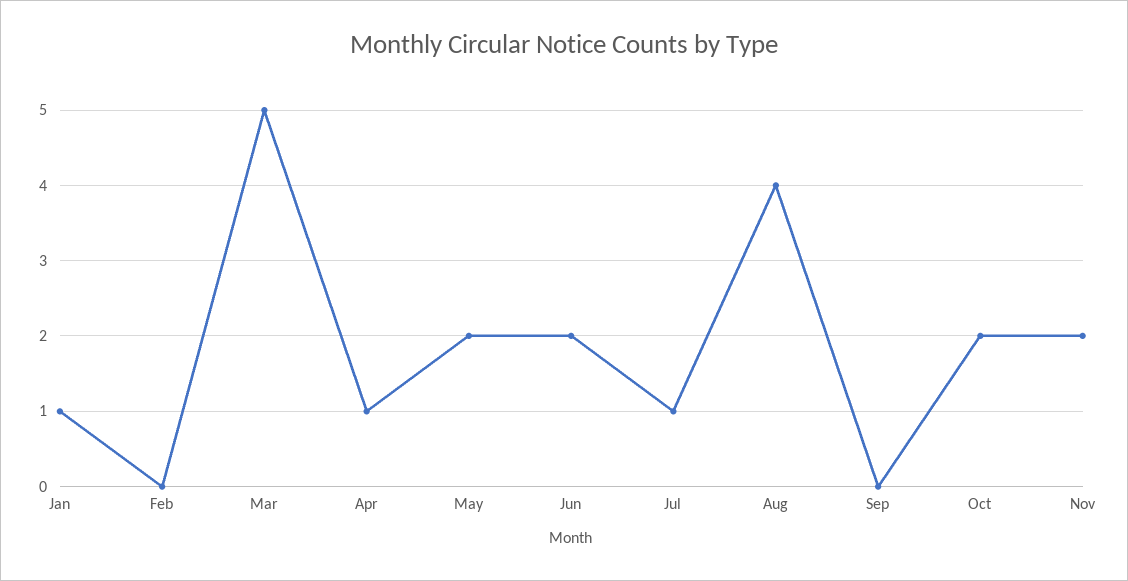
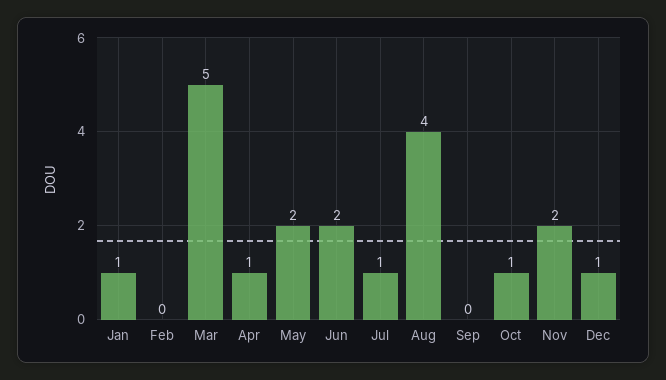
Oct: 2 -> 1
Dec: none -> 1

